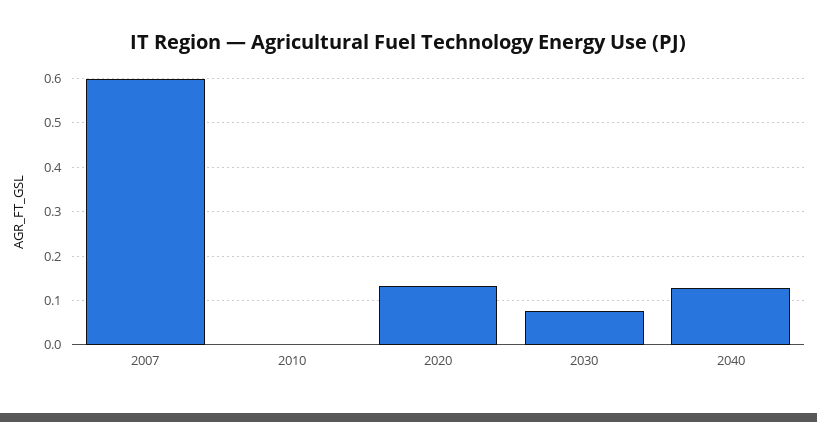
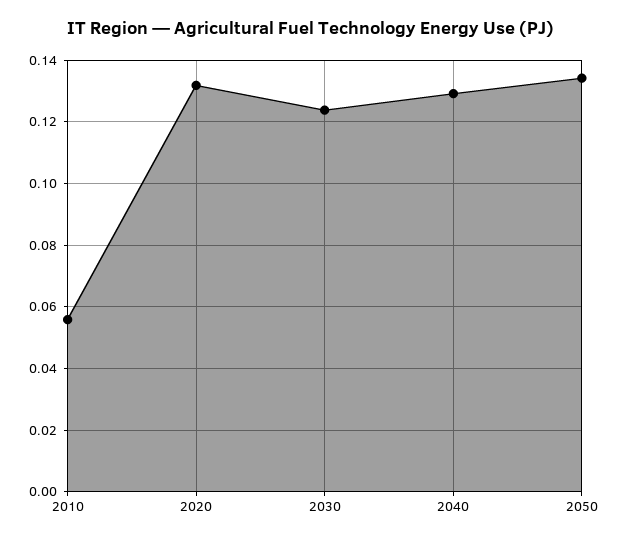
2007: 0.6 -> none
2010: 0 -> 0.056
2030: 0.08 -> 0.124
2050: none -> 0.134

